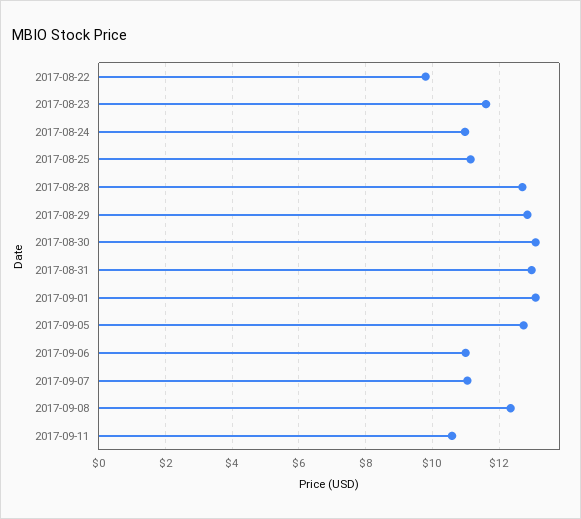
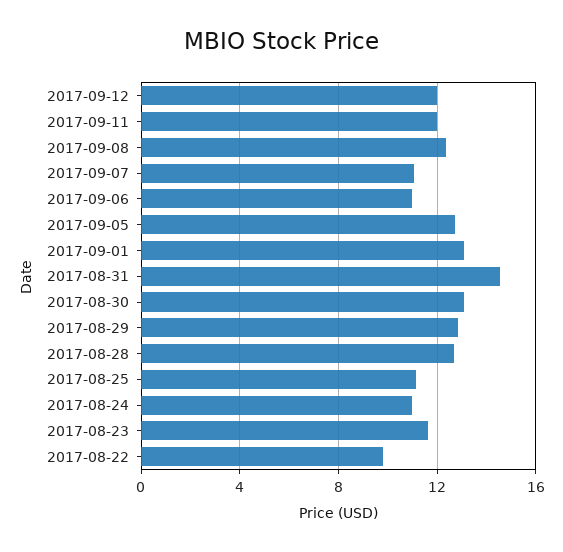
2017-08-31: 13 -> 14.5
2017-09-11: 10.6 -> 12
2017-09-12: none -> 12

